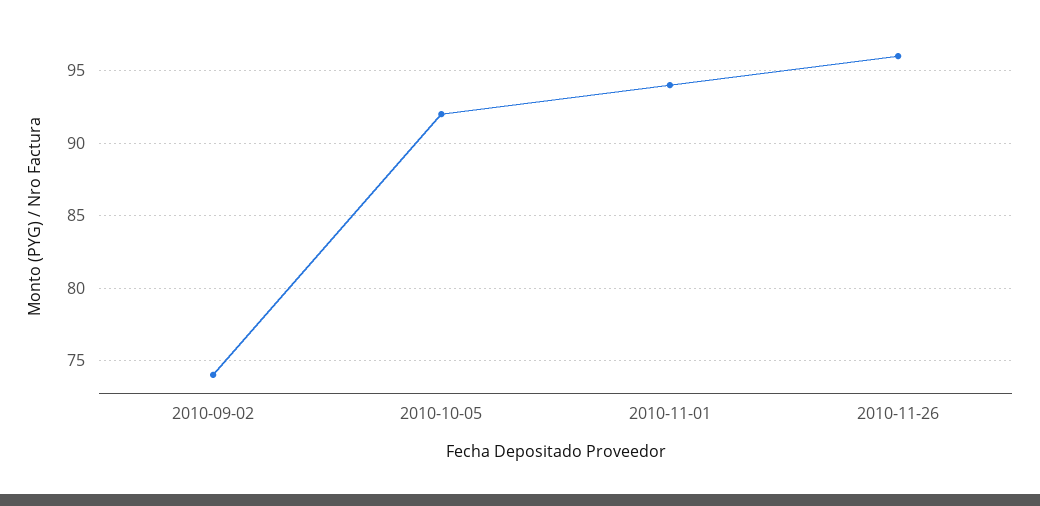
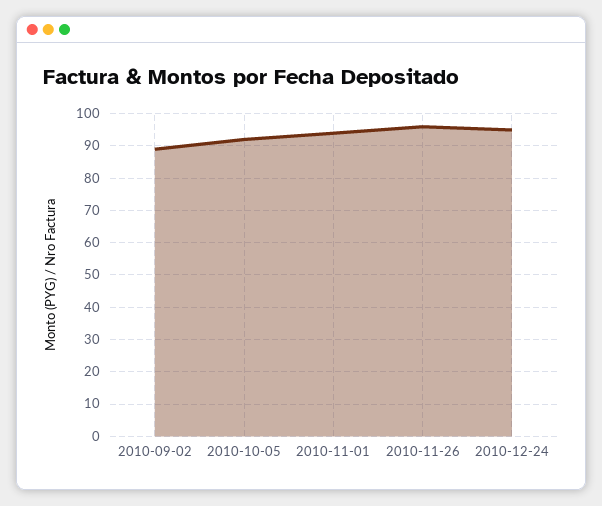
2010-09-02: 74 -> 90
2010-12-24: none -> 95

